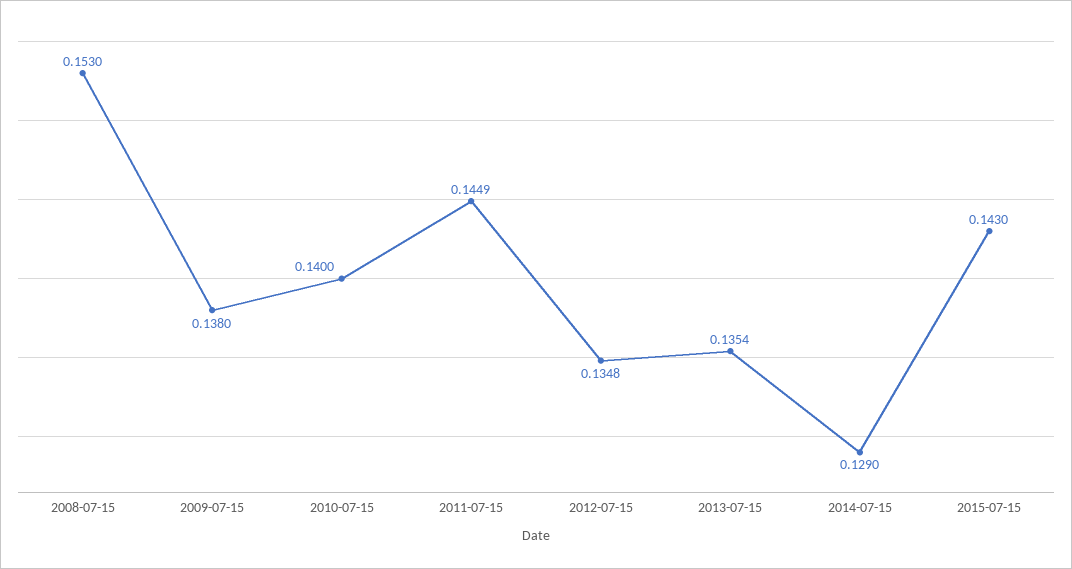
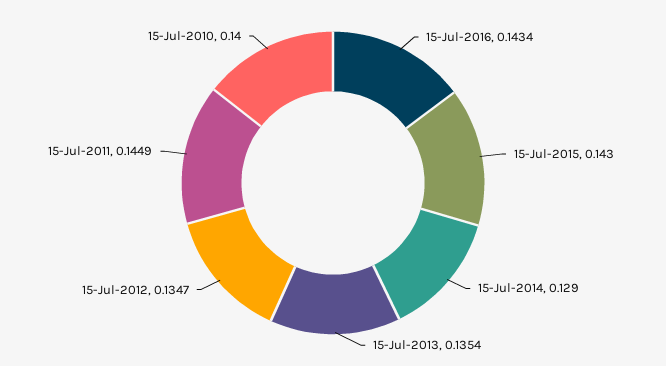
2008-07-15: 0.153 -> none
2009-07-15: 0.138 -> none
2012-07-15: 0.1348 -> 0.1347
15-Jul-2016: none -> 0.1434

